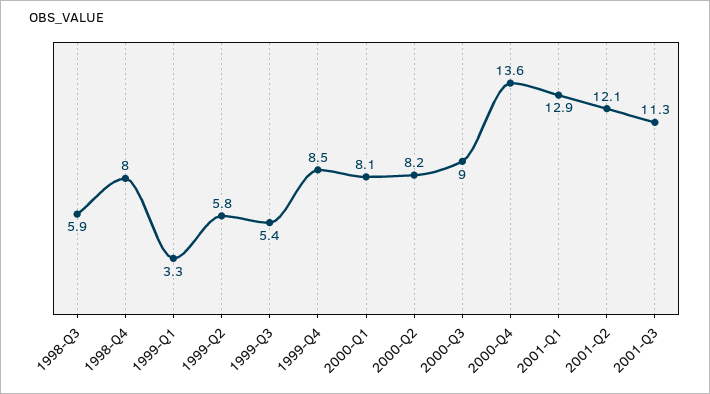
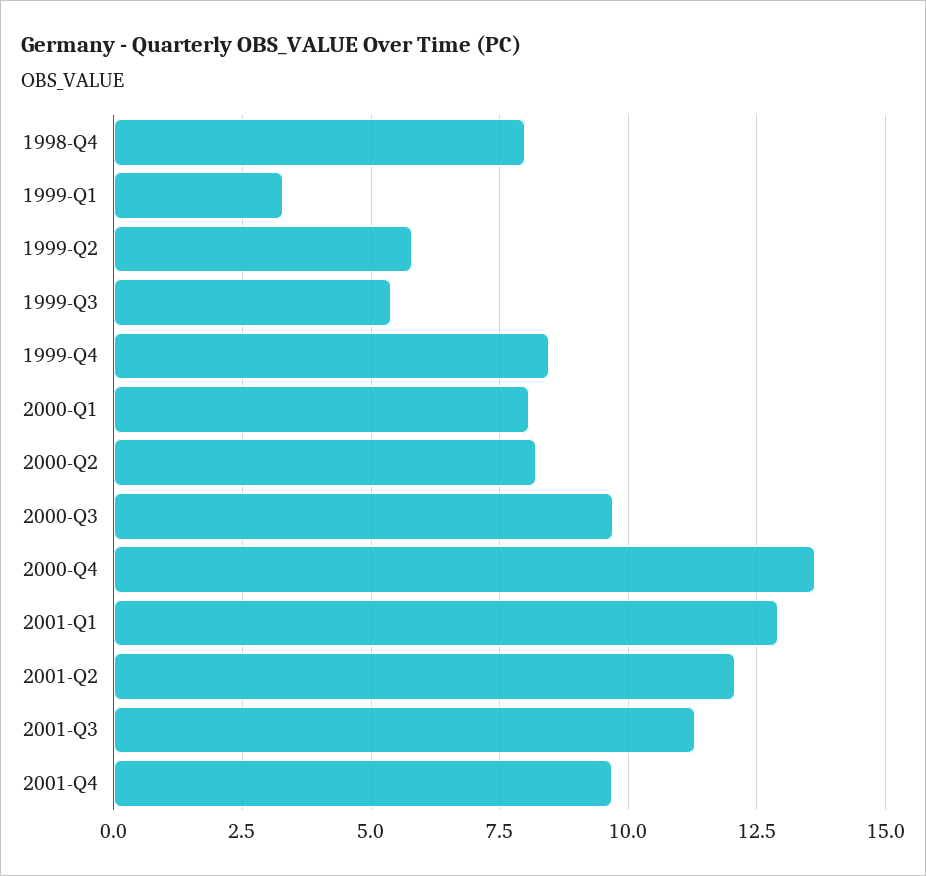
1998-Q3: 5.9 -> none
2000-Q3: 9 -> 9.75
2001-Q4: none -> 9.75

